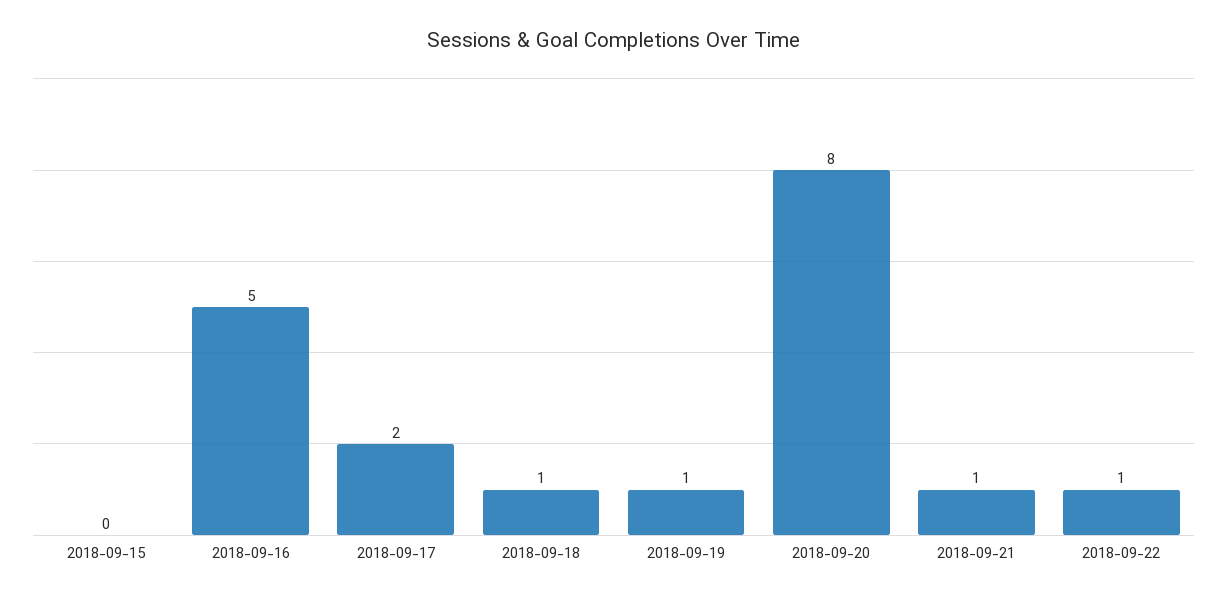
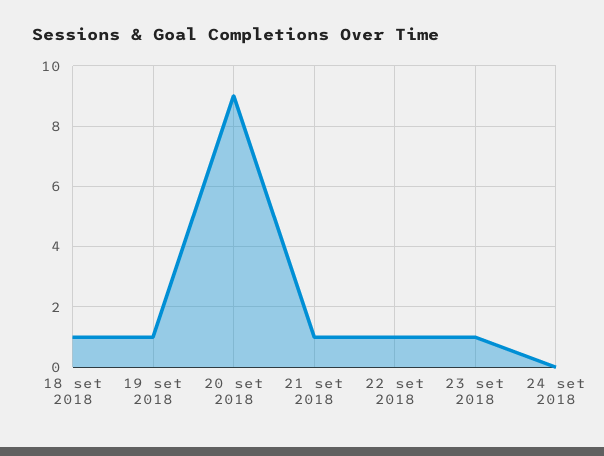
2018-09-15: 0 -> none
2018-09-16: 5 -> none
2018-09-17: 2 -> none
2018-09-20: 8 -> 9
23 set 2018: none -> 1
24 set 2018: none -> 0

